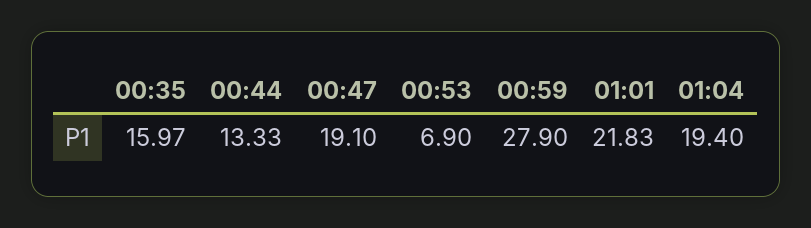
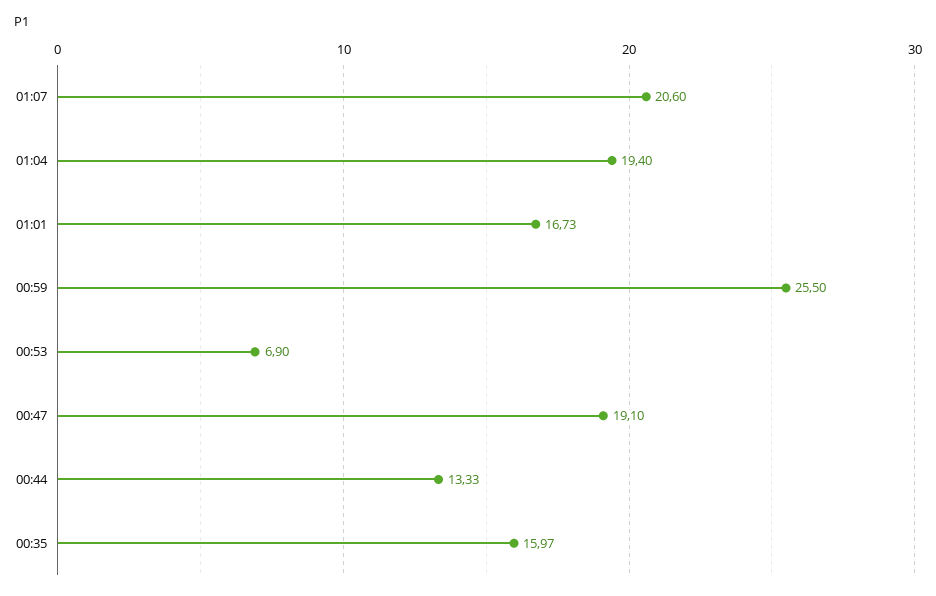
00:59: 27.9 -> 25.5
01:01: 21.83 -> 16.73
01:07: none -> 20.6

